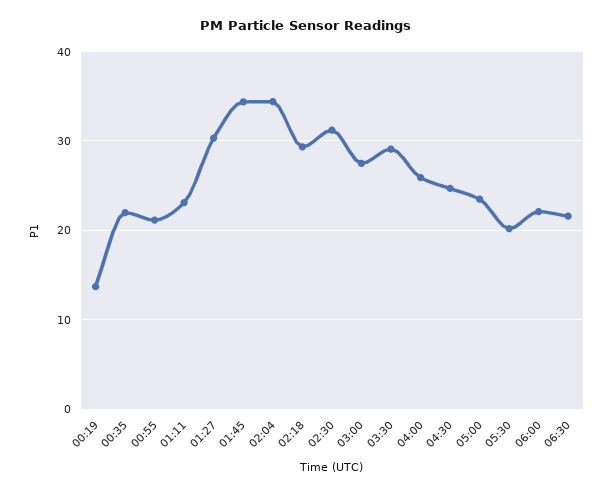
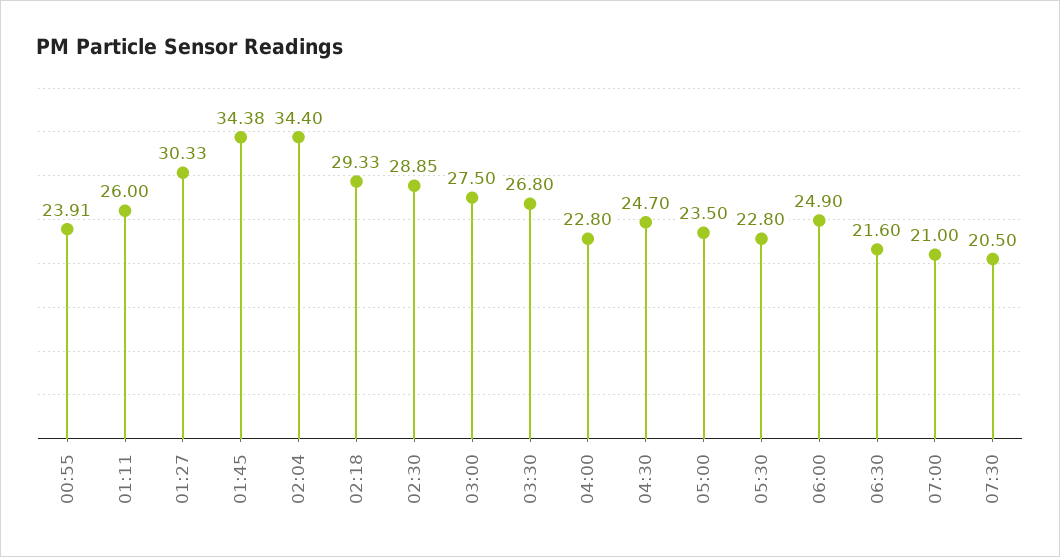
00:19: 14 -> none
00:35: 22 -> none
00:55: 21 -> 23.91
01:11: 23 -> 26
02:30: 31 -> 28.85
03:30: 29 -> 26.8
04:00: 26 -> 22.8
05:30: 20 -> 22.8
06:00: 22 -> 24.9
07:00: none -> 21
07:30: none -> 20.5

